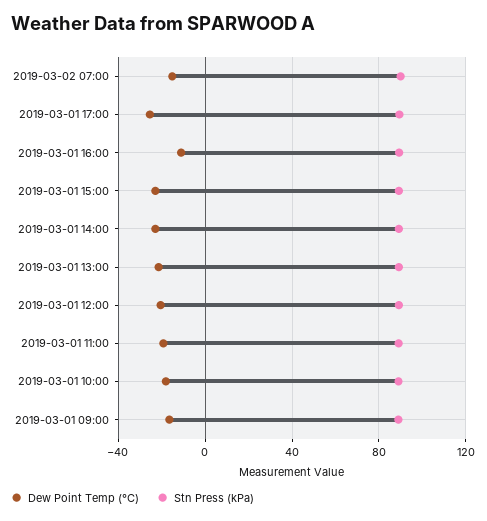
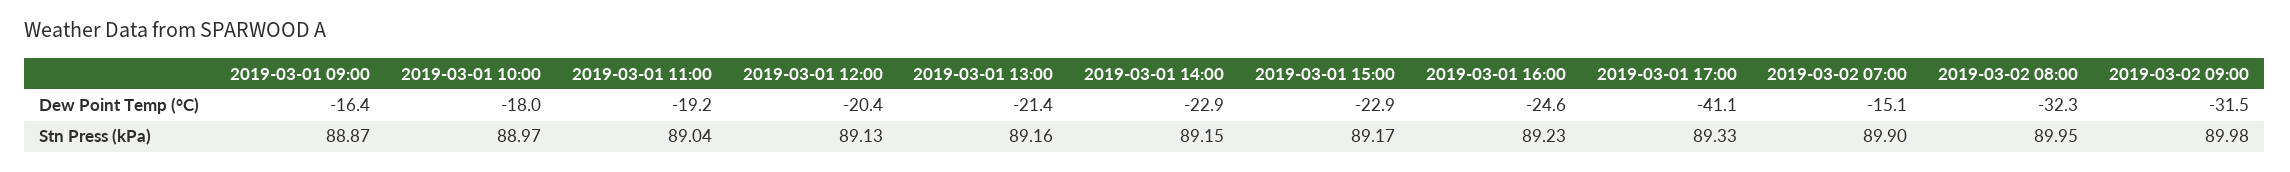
Dew Point Temp (°C), 2019-03-01 17:00: -25 -> -41.1
Dew Point Temp (°C), 2019-03-01 16:00: -10 -> -24.6
Dew Point Temp (°C), 2019-03-02 08:00: none -> -32.3
Dew Point Temp (°C), 2019-03-02 09:00: none -> -31.5
Stn Press (kPa), 2019-03-02 08:00: none -> 89.95
Stn Press (kPa), 2019-03-02 09:00: none -> 89.98

